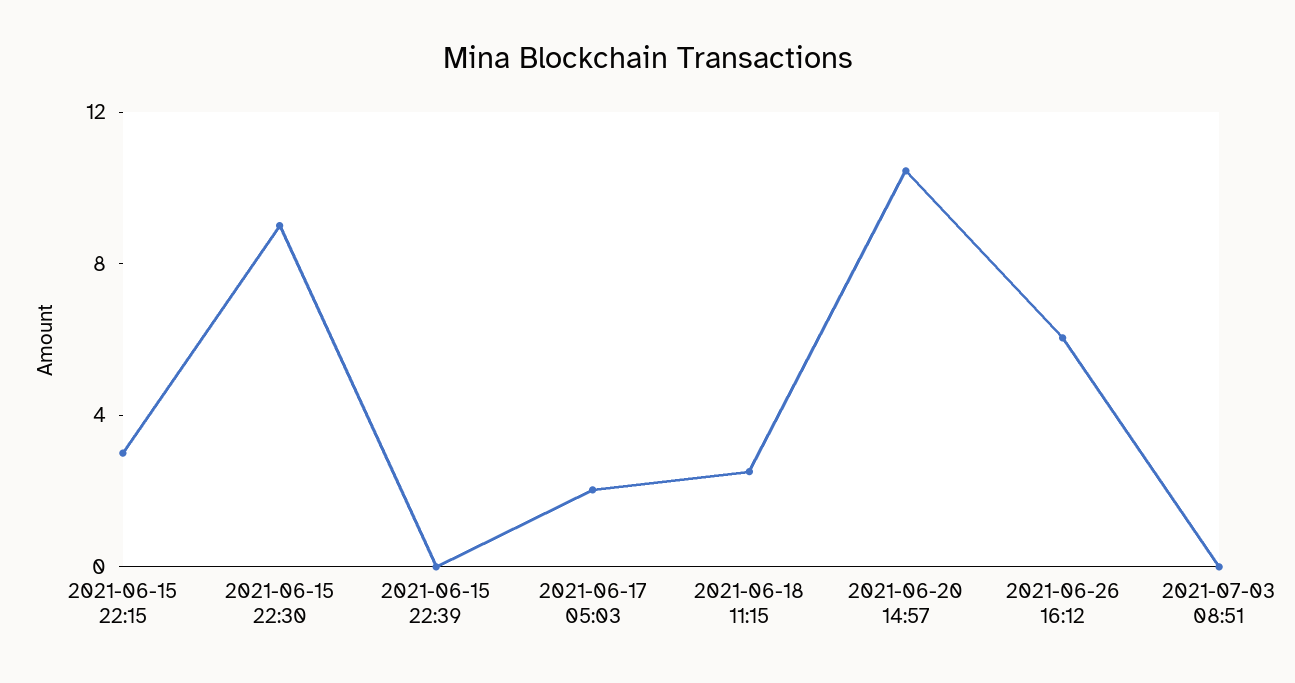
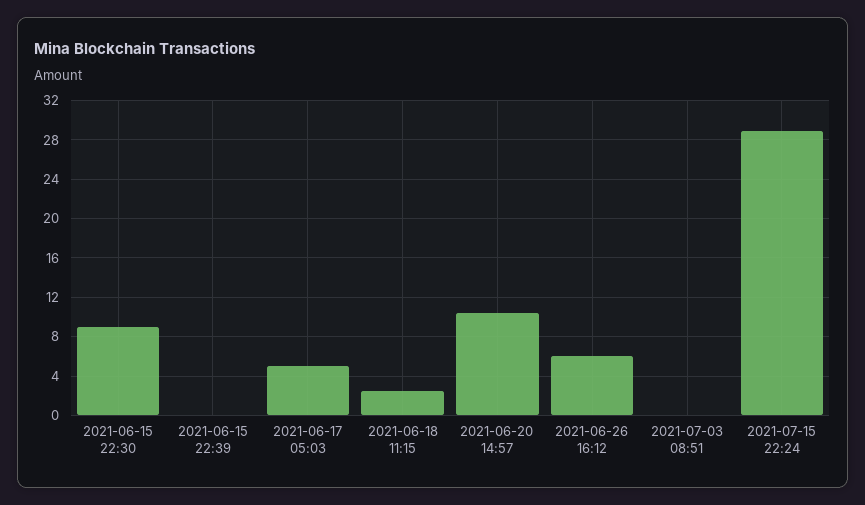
2021-06-15 22:15: 3 -> none
2021-06-17 05:03: 2 -> 5
2021-07-15 22:24: none -> 29

